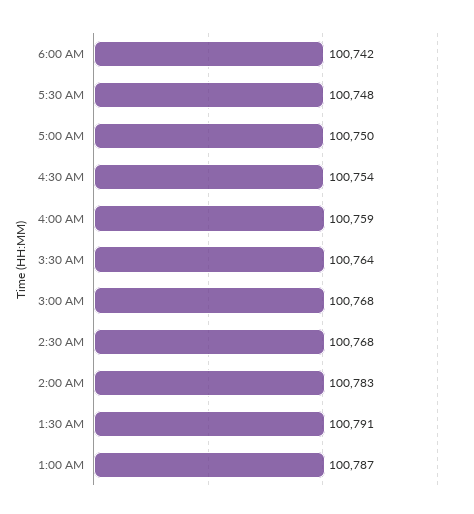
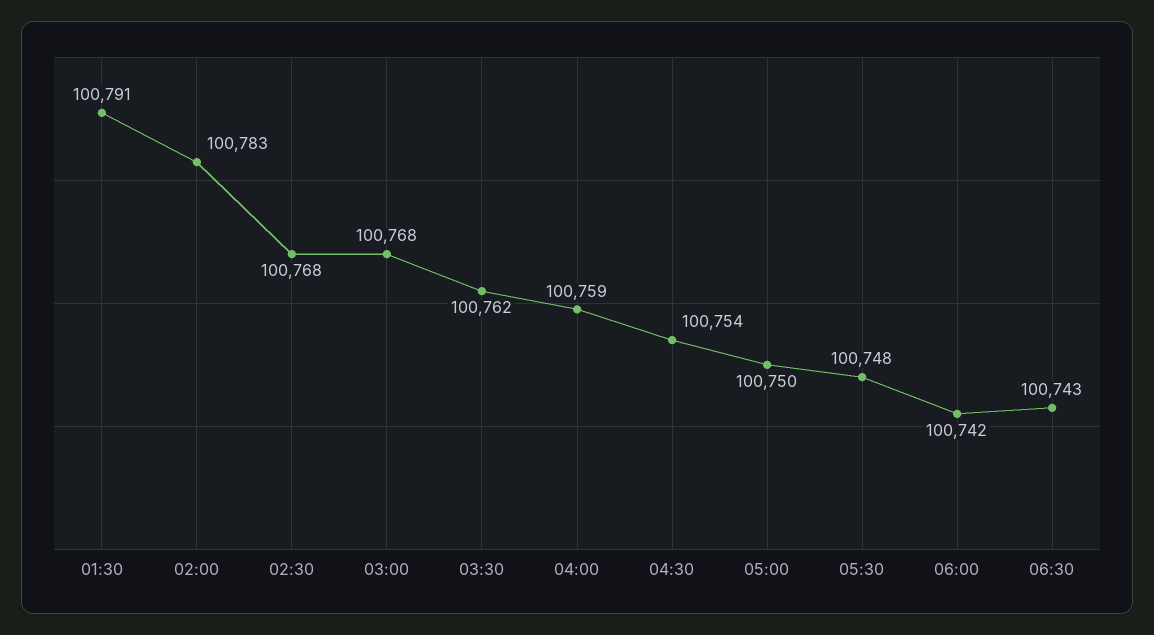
3:30 AM: 100764 -> 100762
1:00 AM: 100787 -> none
06:30: none -> 100743

